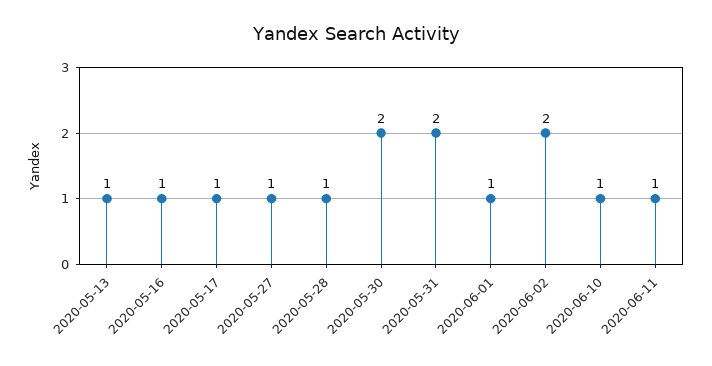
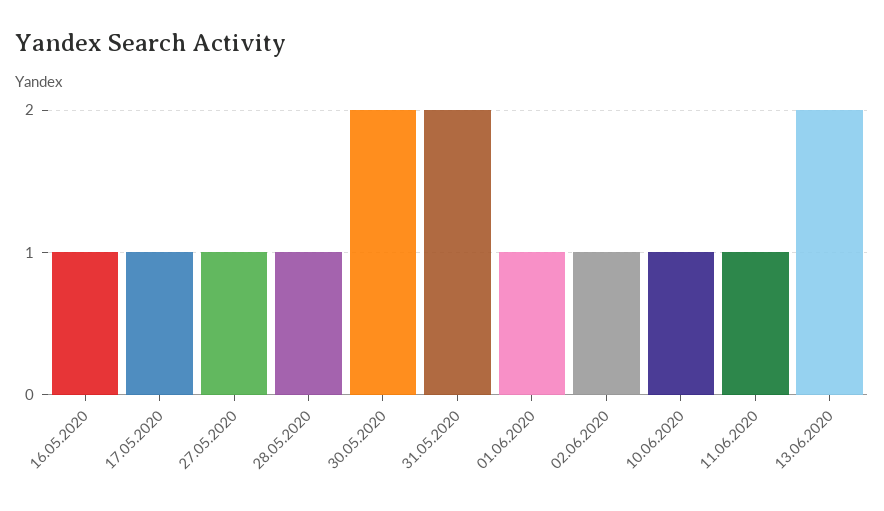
2020-05-13: 1 -> none
2020-06-02: 2 -> 1
13.06.2020: none -> 2

